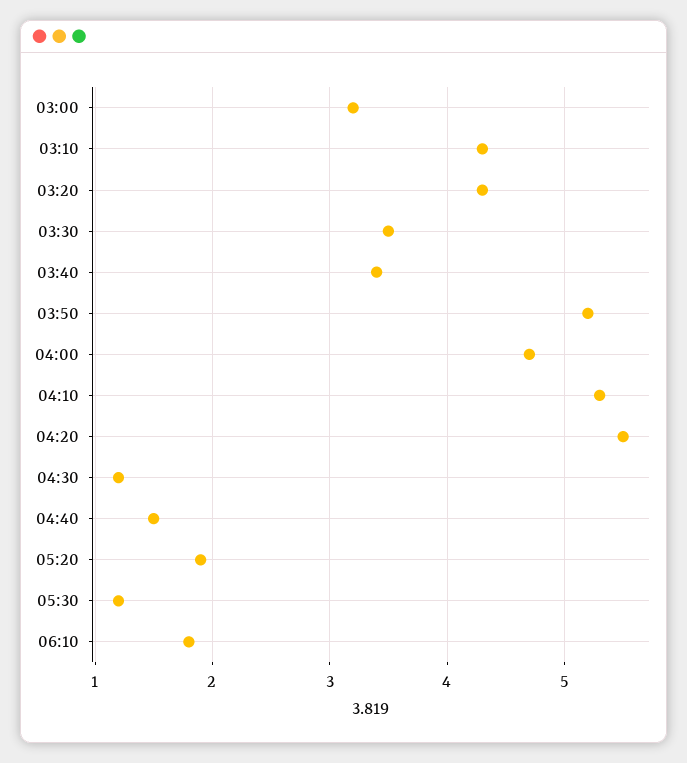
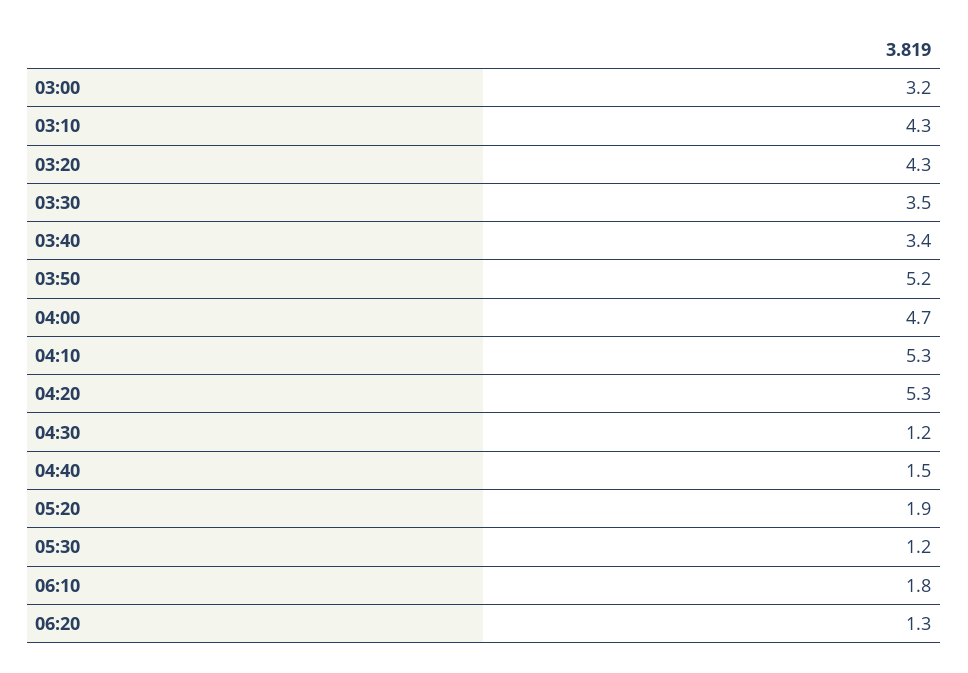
04:20: 5.5 -> 5.3
06:20: none -> 1.3

